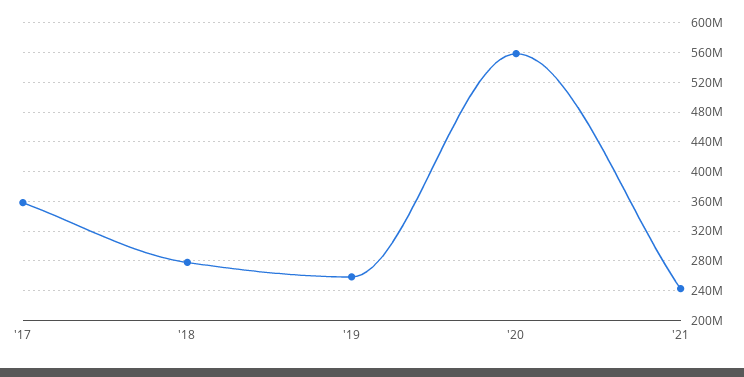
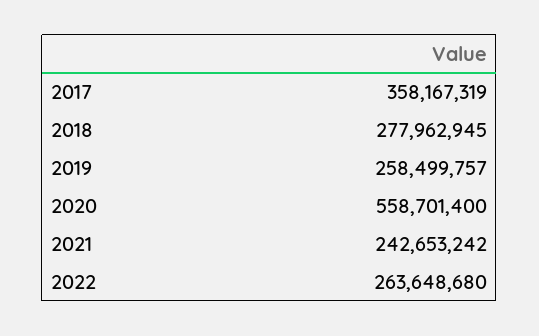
2022: none -> 263648680

